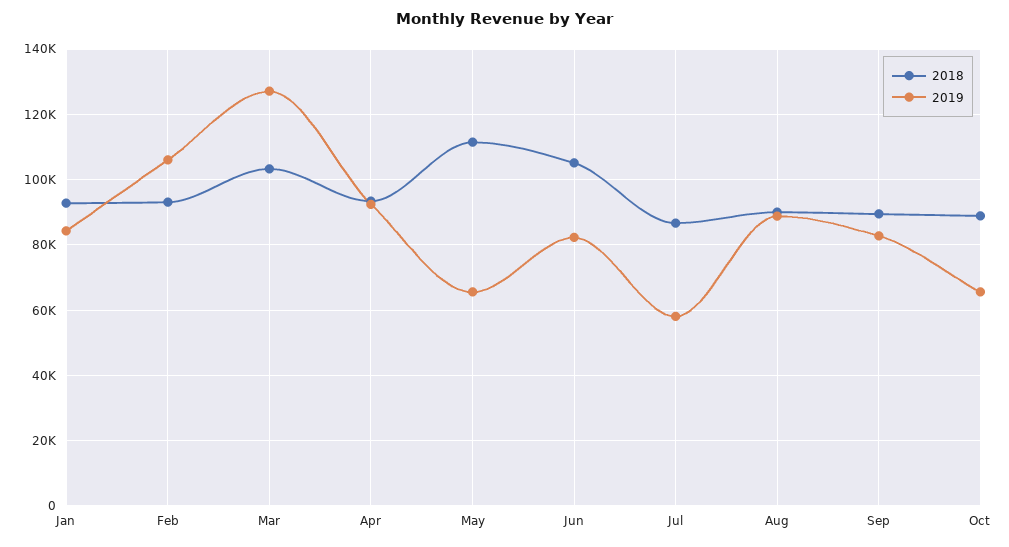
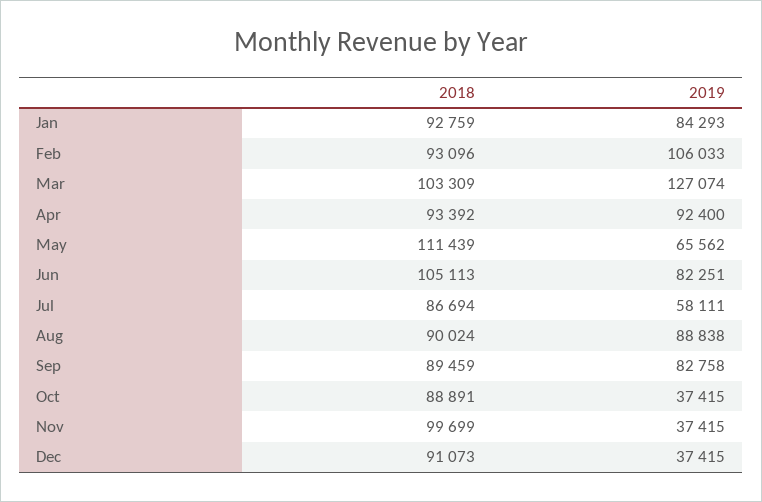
2019, Oct: 66000 -> 37415
2018, Nov: none -> 99699
2019, Nov: none -> 37415
2018, Dec: none -> 91073
2019, Dec: none -> 37415

